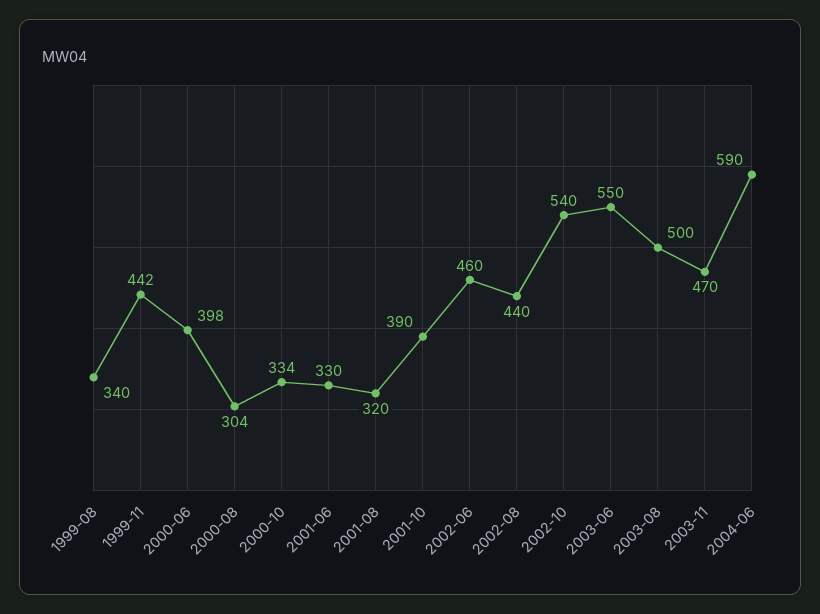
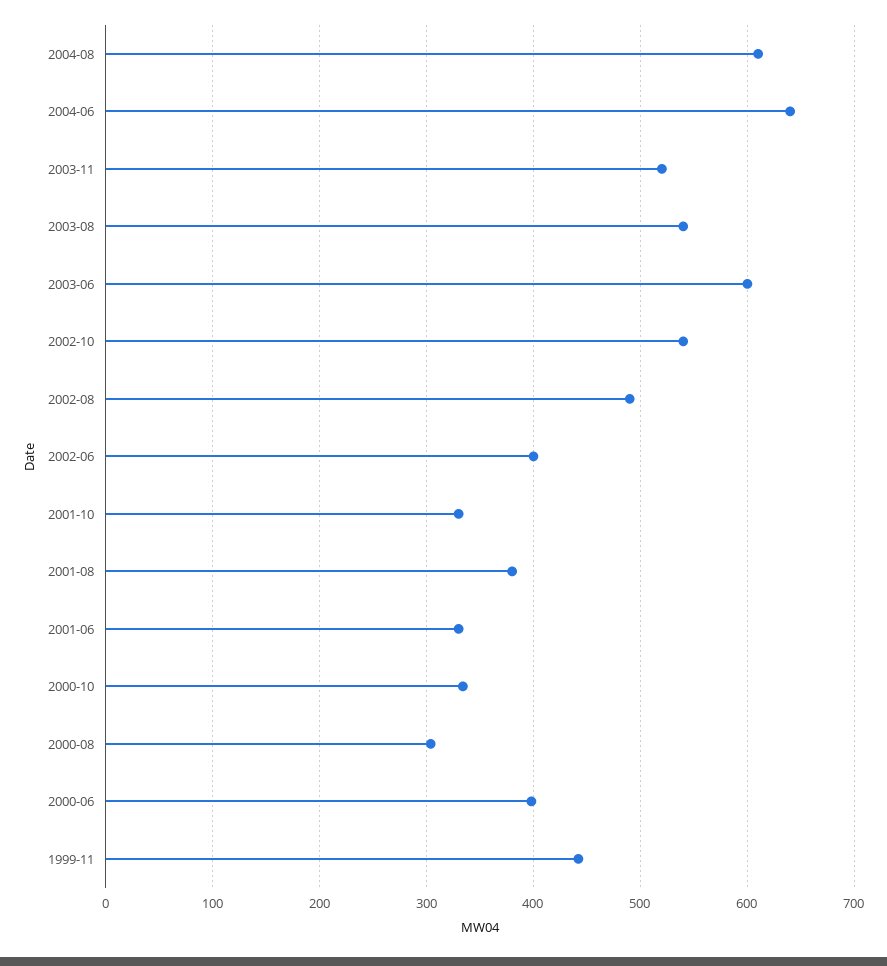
1999-08: 340 -> none
2001-08: 320 -> 380
2001-10: 390 -> 330
2002-06: 460 -> 400
2002-08: 440 -> 490
2003-06: 550 -> 600
2003-08: 500 -> 540
2003-11: 470 -> 520
2004-06: 590 -> 640
2004-08: none -> 610

